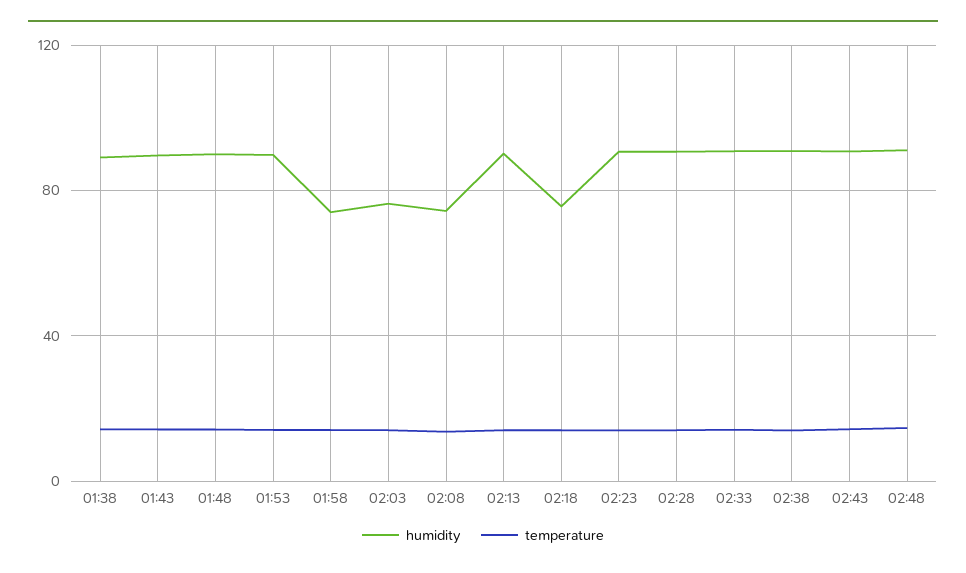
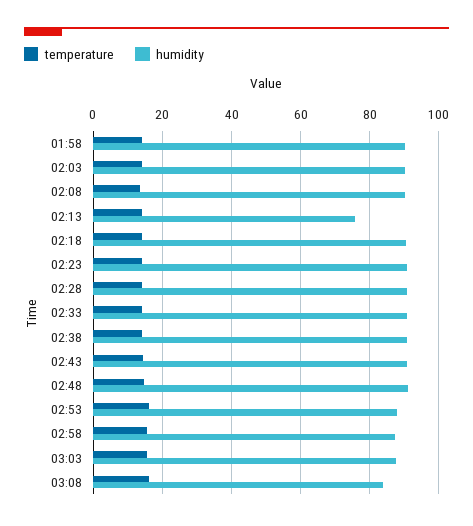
humidity, 01:38: 90 -> none
temperature, 01:38: 15 -> none
humidity, 01:43: 90 -> none
temperature, 01:43: 15 -> none
humidity, 01:48: 90 -> none
temperature, 01:48: 15 -> none
humidity, 01:53: 90 -> none
temperature, 01:53: 15 -> none
humidity, 01:58: 75 -> 90
humidity, 02:03: 75 -> 90
humidity, 02:08: 75 -> 90
humidity, 02:13: 90 -> 76
humidity, 02:18: 75 -> 90
temperature, 02:53: none -> 16
humidity, 02:53: none -> 88
temperature, 02:58: none -> 16
humidity, 02:58: none -> 88
temperature, 03:03: none -> 16
humidity, 03:03: none -> 88
temperature, 03:08: none -> 16
humidity, 03:08: none -> 84

